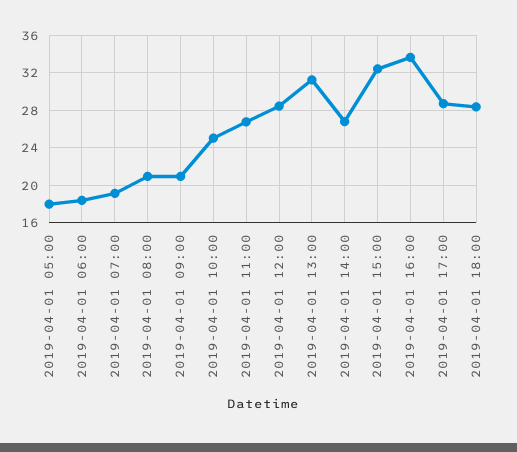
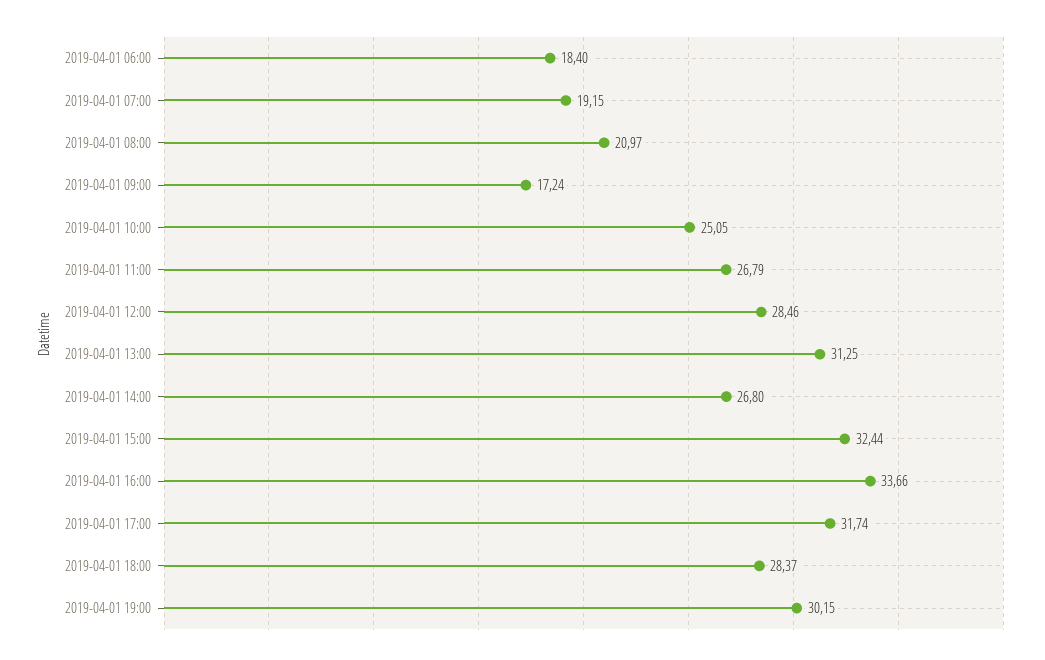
2019-04-01 05:00: 18 -> none
2019-04-01 09:00: 21 -> 17.24
2019-04-01 17:00: 29 -> 31.74
2019-04-01 19:00: none -> 30.15

